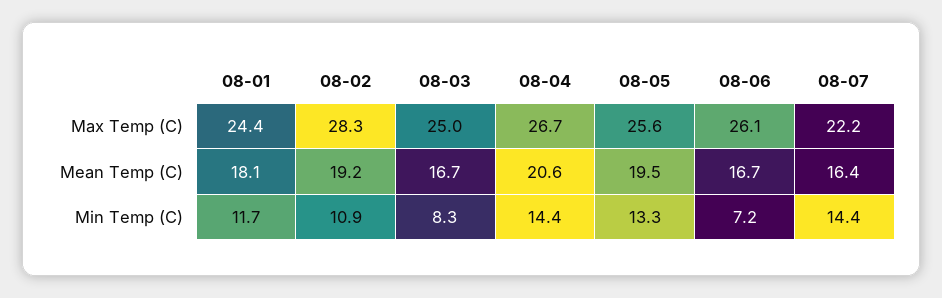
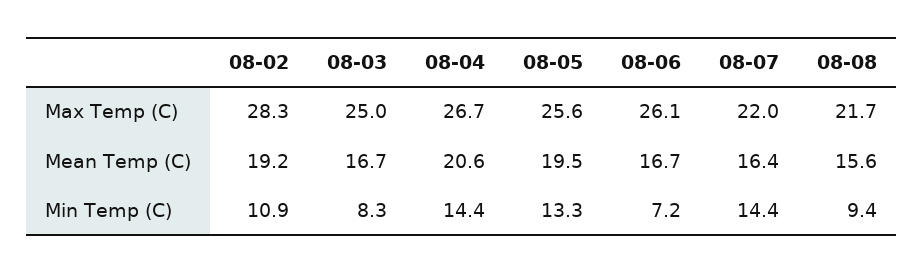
08-01, Max Temp (C): 24.4 -> none
08-07, Max Temp (C): 22.2 -> 22
08-01, Mean Temp (C): 18.1 -> none
08-01, Min Temp (C): 11.7 -> none
08-08, Max Temp (C): none -> 21.7
08-08, Mean Temp (C): none -> 15.6
08-08, Min Temp (C): none -> 9.4

